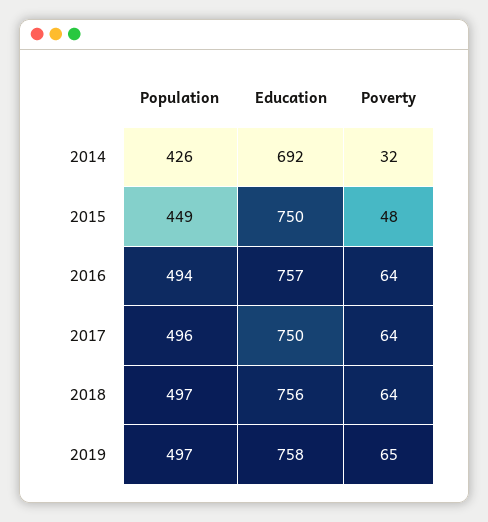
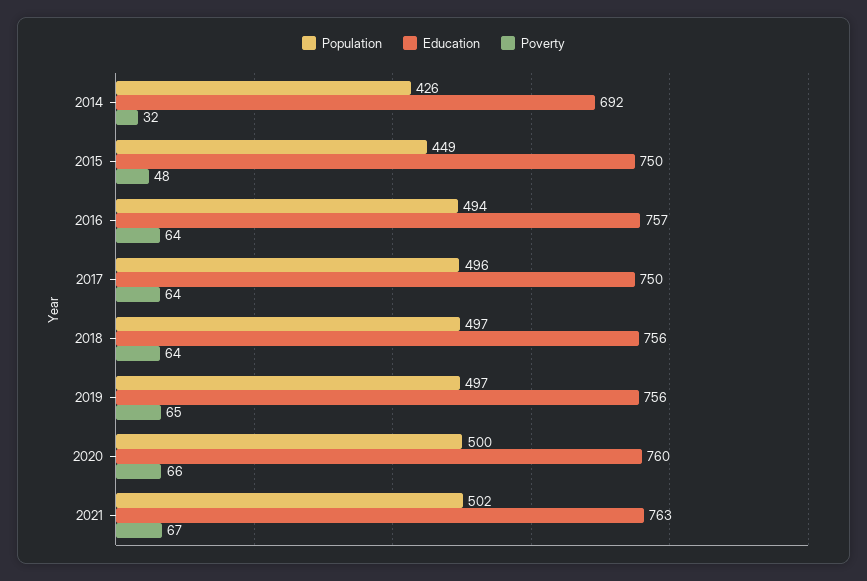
Education, 2019: 758 -> 756
Population, 2020: none -> 500
Education, 2020: none -> 760
Poverty, 2020: none -> 66
Population, 2021: none -> 502
Education, 2021: none -> 763
Poverty, 2021: none -> 67

